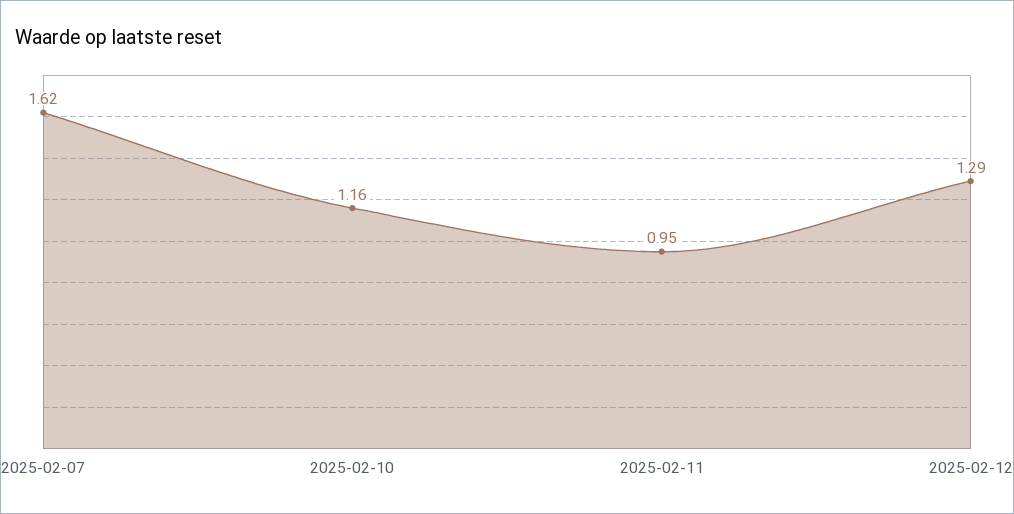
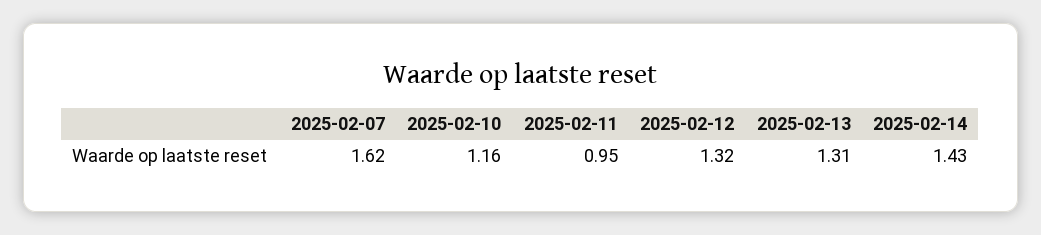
2025-02-12: 1.29 -> 1.32
2025-02-13: none -> 1.31
2025-02-14: none -> 1.43

